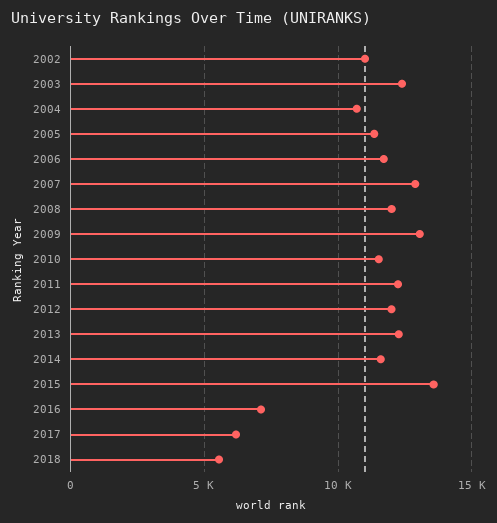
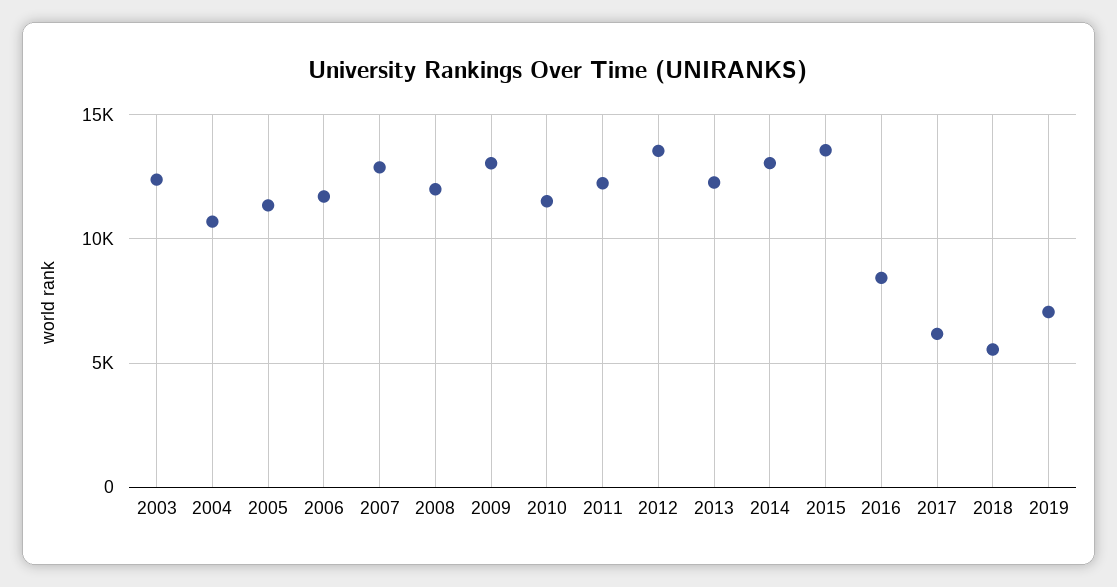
2002: 11000 -> none
2012: 12000 -> 13500
2014: 11500 -> 13000
2016: 7000 -> 8500
2019: none -> 7000

